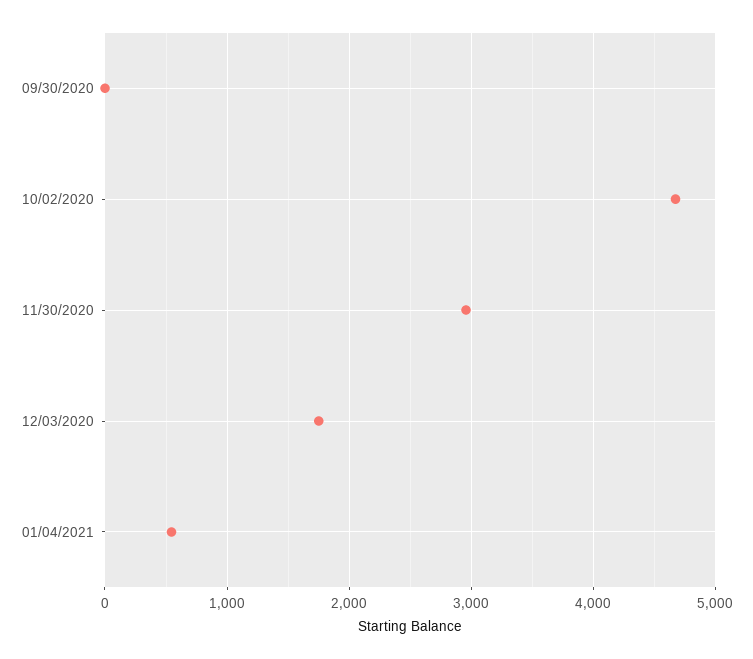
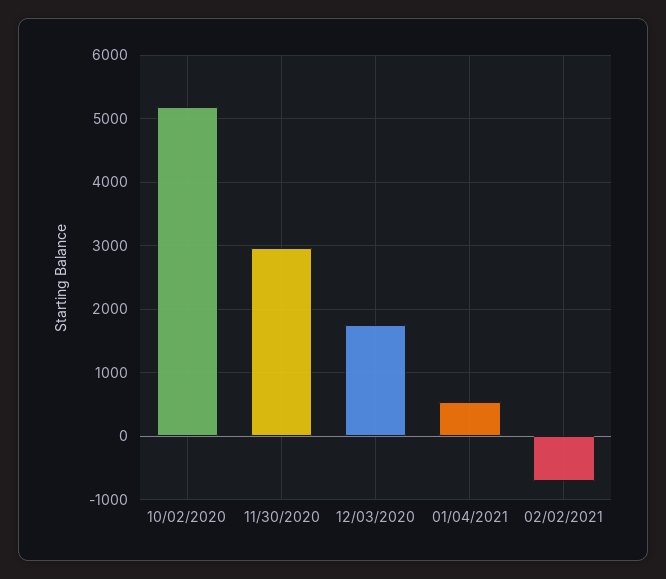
09/30/2020: 0 -> none
10/02/2020: 4700 -> 5200
02/02/2021: none -> -700

